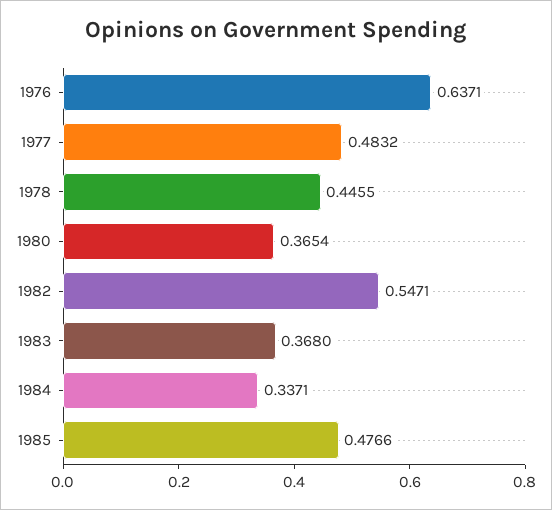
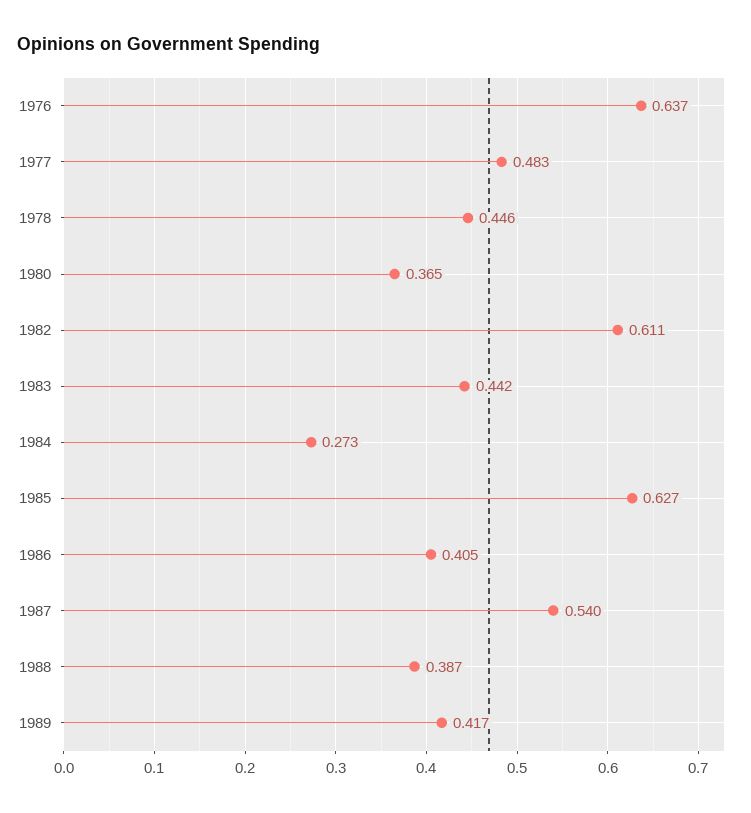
1982: 0.5471 -> 0.611
1983: 0.368 -> 0.442
1984: 0.3371 -> 0.273
1985: 0.4766 -> 0.627
1986: none -> 0.405
1987: none -> 0.54
1988: none -> 0.387
1989: none -> 0.417

